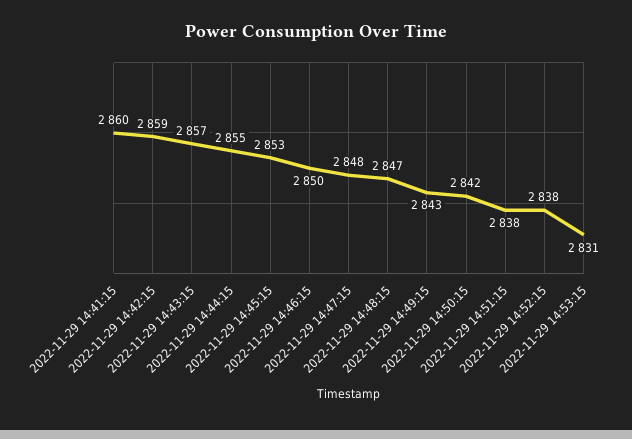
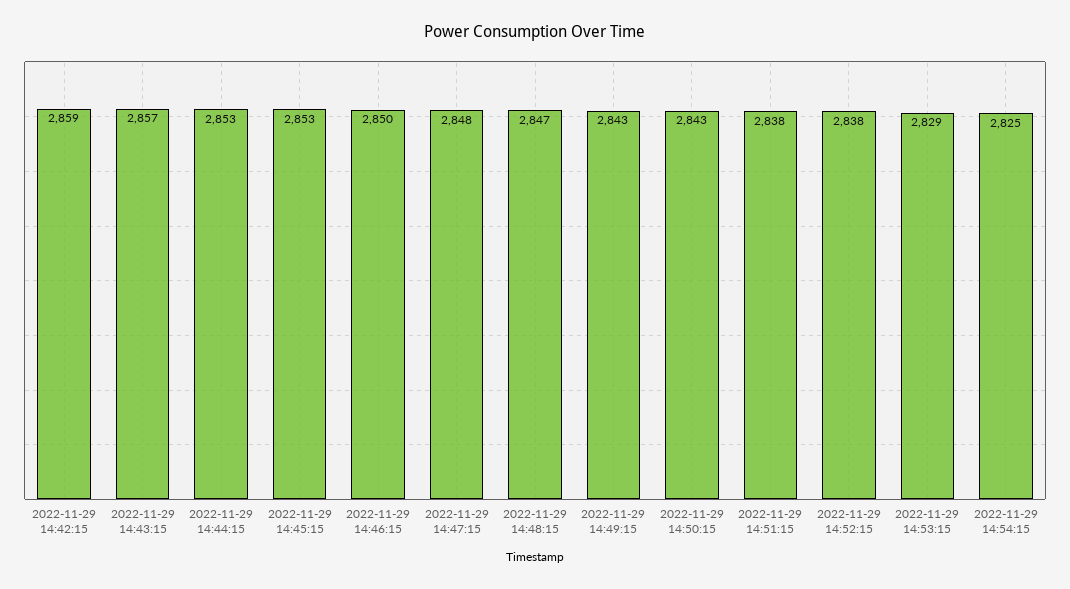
2022-11-29 14:41:15: 2860 -> none
2022-11-29 14:44:15: 2855 -> 2853
2022-11-29 14:50:15: 2842 -> 2843
2022-11-29 14:53:15: 2831 -> 2829
2022-11-29 14:54:15: none -> 2825

